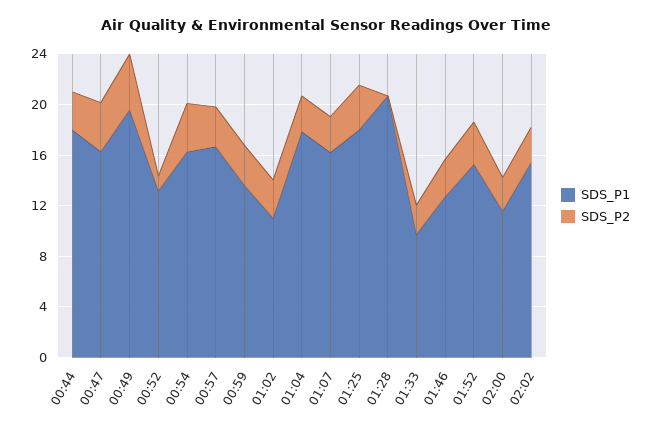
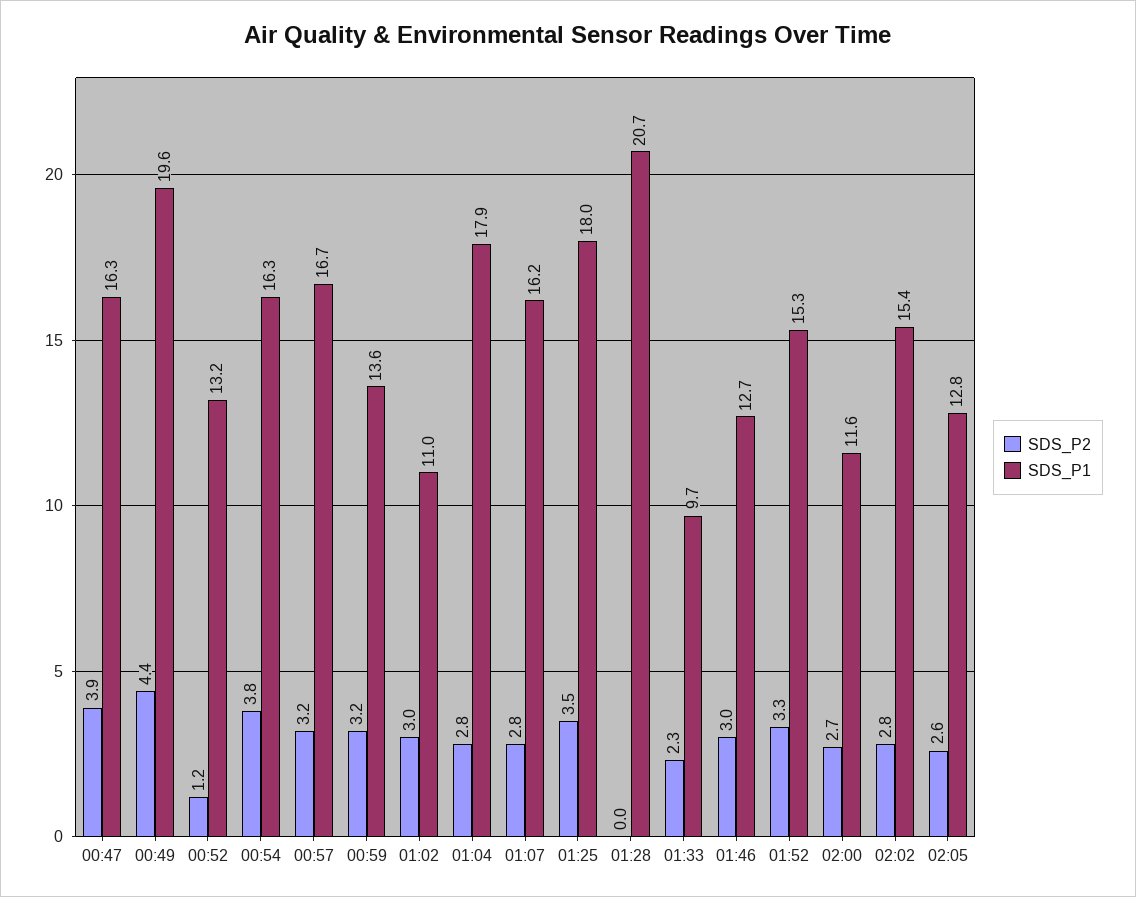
SDS_P1, 00:44: 18 -> none
SDS_P2, 00:44: 3 -> none
SDS_P2, 02:05: none -> 2.6
SDS_P1, 02:05: none -> 12.8

